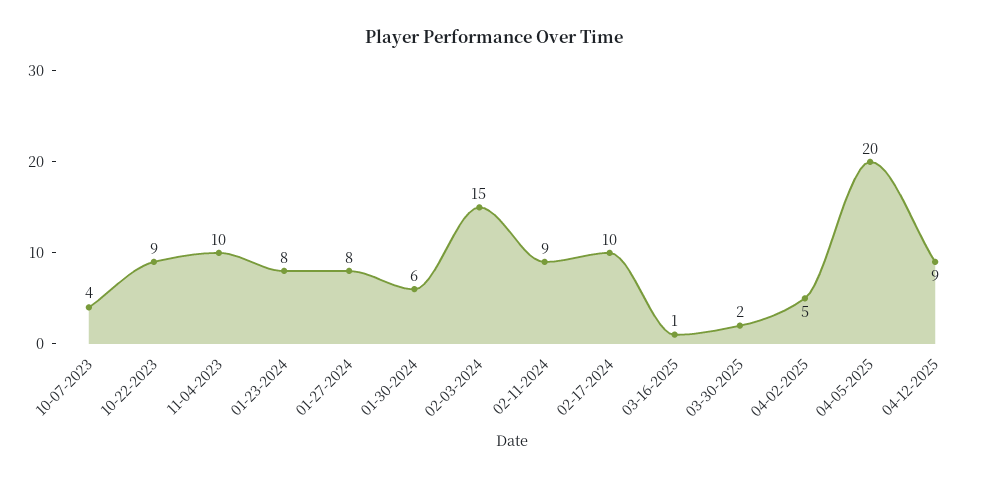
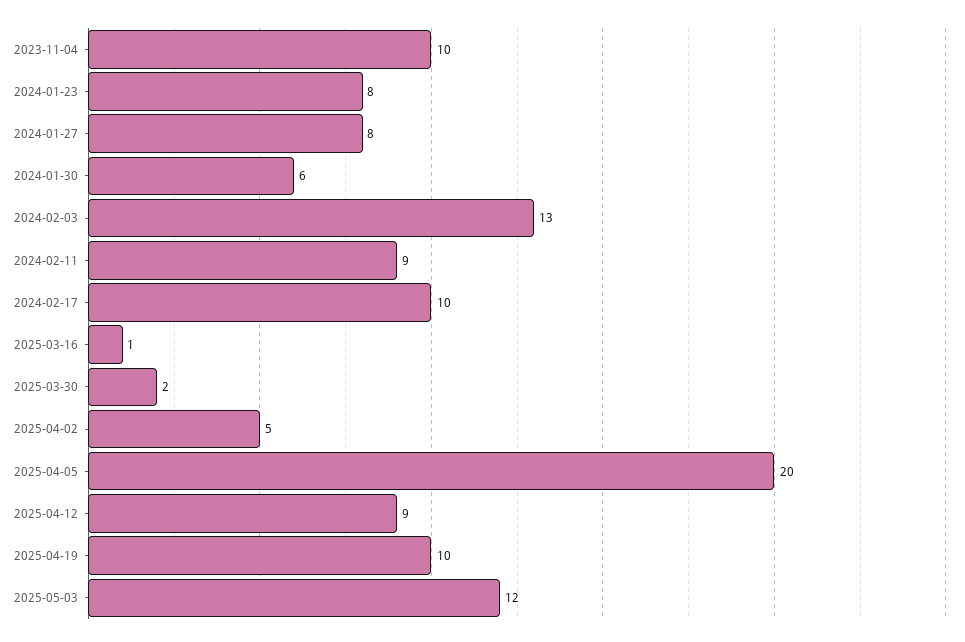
10-07-2023: 4 -> none
10-22-2023: 9 -> none
02-03-2024: 15 -> 13
2025-04-19: none -> 10
2025-05-03: none -> 12

